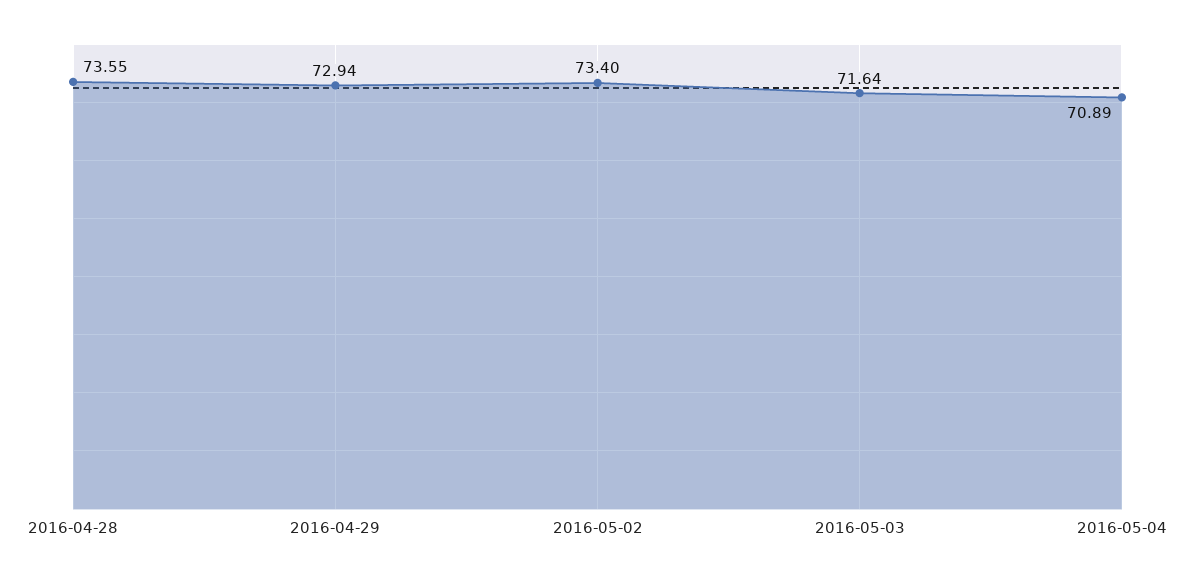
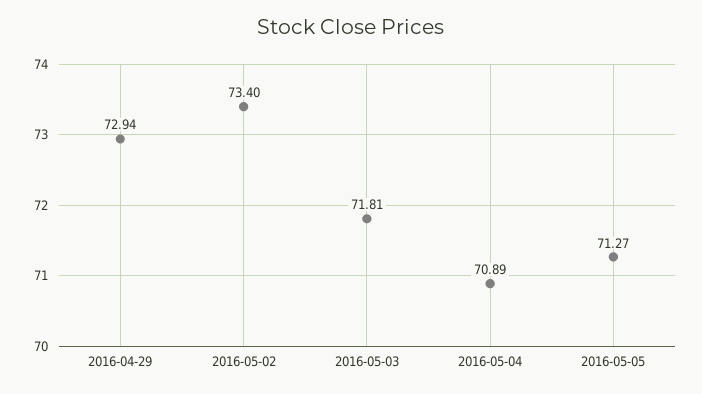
2016-04-28: 73.55 -> none
2016-05-03: 71.64 -> 71.81
2016-05-05: none -> 71.27

